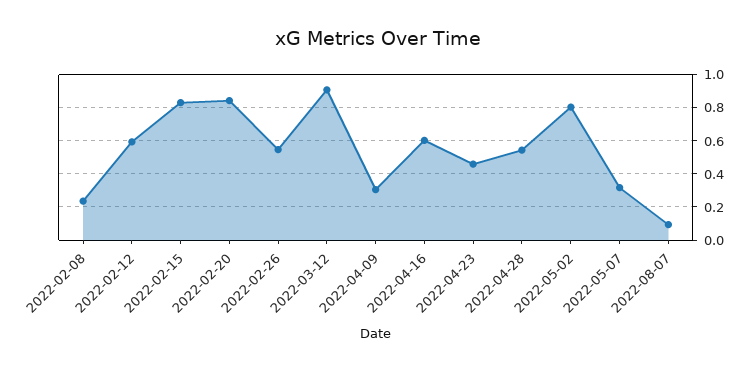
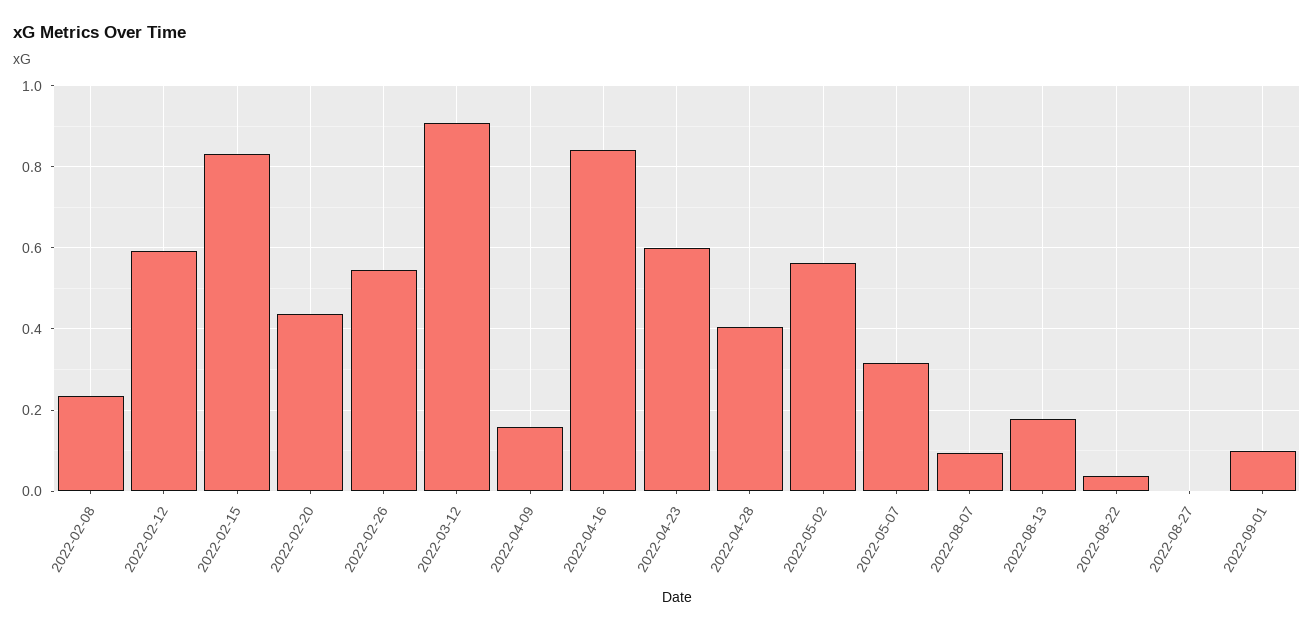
2022-02-20: 0.85 -> 0.44
2022-04-09: 0.3 -> 0.16
2022-04-16: 0.6 -> 0.84
2022-04-23: 0.45 -> 0.6
2022-04-28: 0.55 -> 0.4
2022-05-02: 0.8 -> 0.56
2022-08-13: none -> 0.18
2022-08-22: none -> 0.04
2022-08-27: none -> 0
2022-09-01: none -> 0.1

